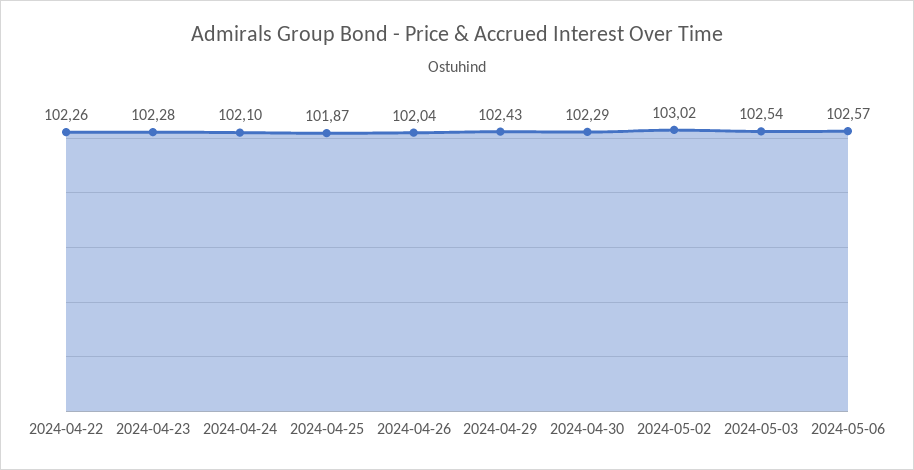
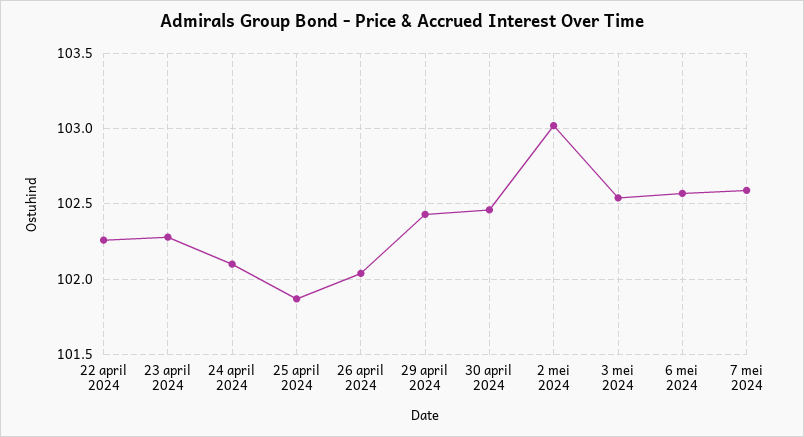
2024-04-30: 102.29 -> 102.45
7 mei 2024: none -> 102.6

